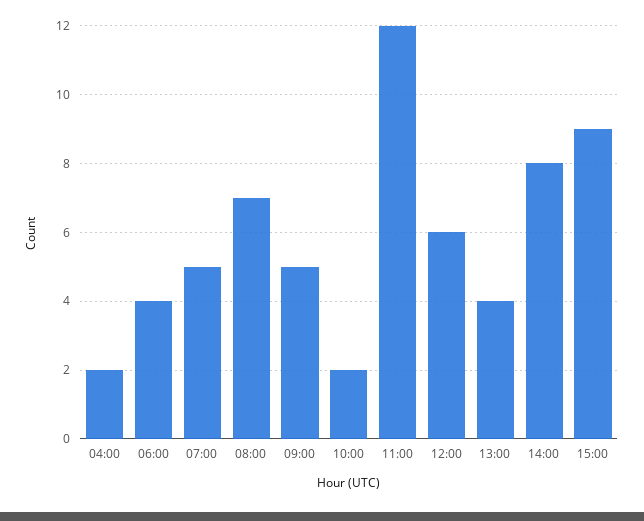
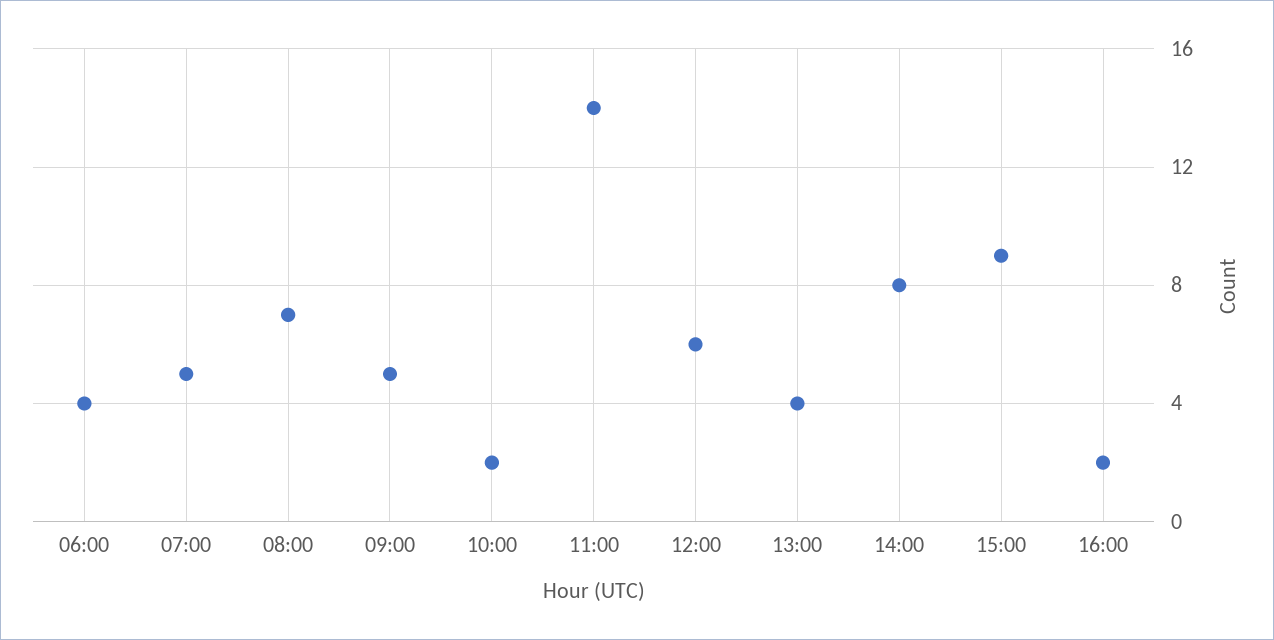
04:00: 2 -> none
11:00: 12 -> 14
16:00: none -> 2

